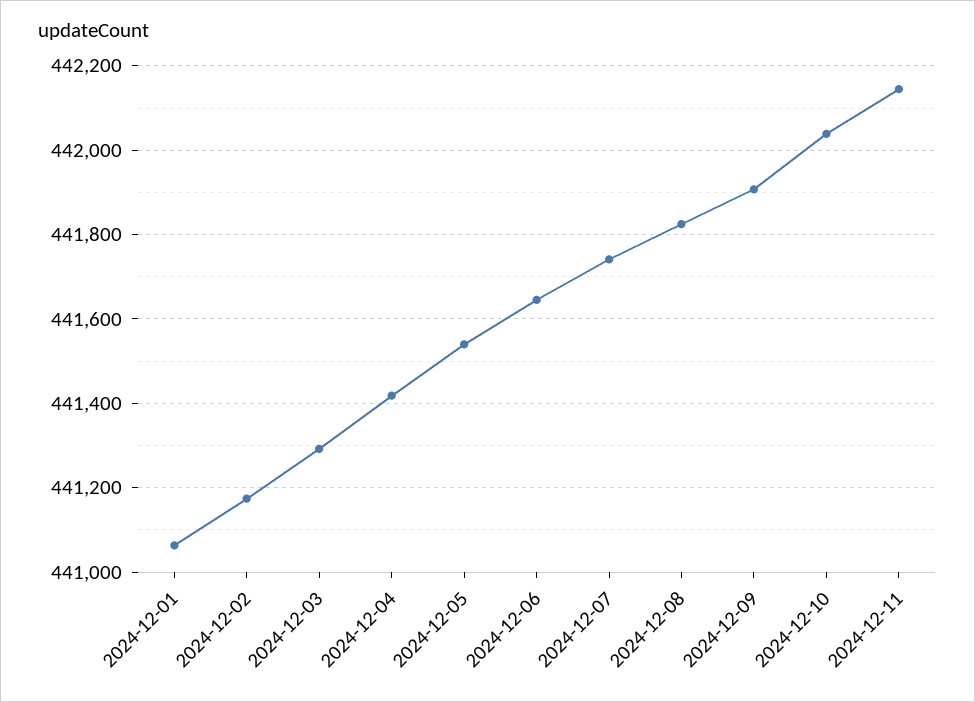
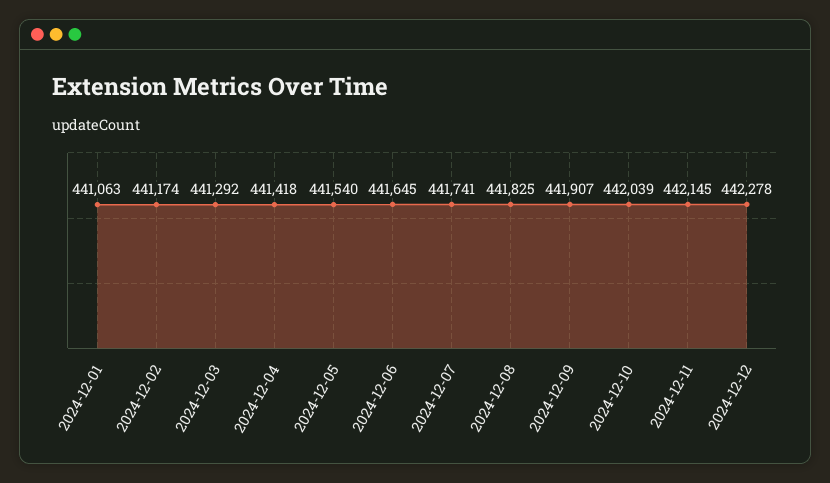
2024-12-12: none -> 442278

